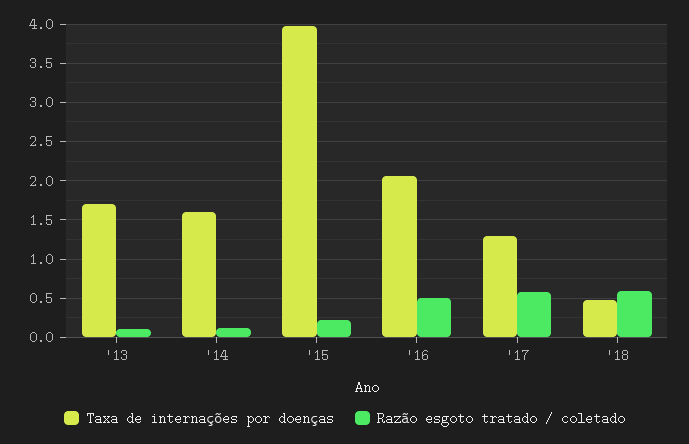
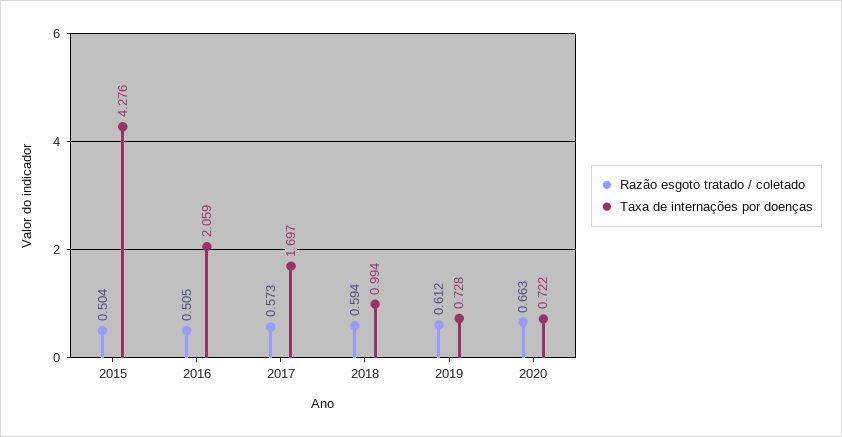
Taxa de internações por doenças, '13: 1.7 -> none
Razão esgoto tratado / coletado, '13: 0.1 -> none
Taxa de internações por doenças, '14: 1.6 -> none
Razão esgoto tratado / coletado, '14: 0.1 -> none
Taxa de internações por doenças, '15: 4 -> 4.276
Razão esgoto tratado / coletado, '15: 0.2 -> 0.504
Taxa de internações por doenças, '17: 1.3 -> 1.697
Taxa de internações por doenças, '18: 0.5 -> 0.994
Razão esgoto tratado / coletado, 2019: none -> 0.612
Taxa de internações por doenças, 2019: none -> 0.728
Razão esgoto tratado / coletado, 2020: none -> 0.663
Taxa de internações por doenças, 2020: none -> 0.722

